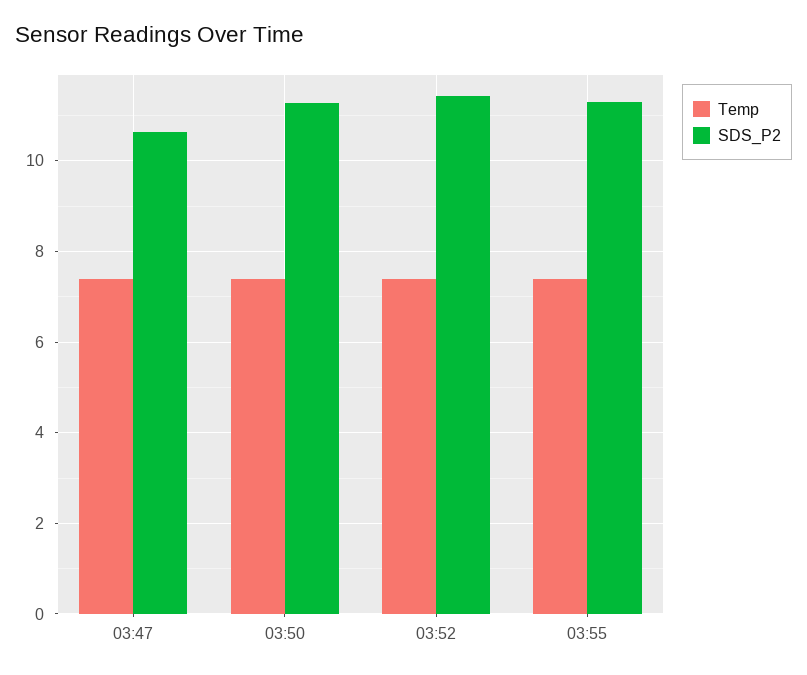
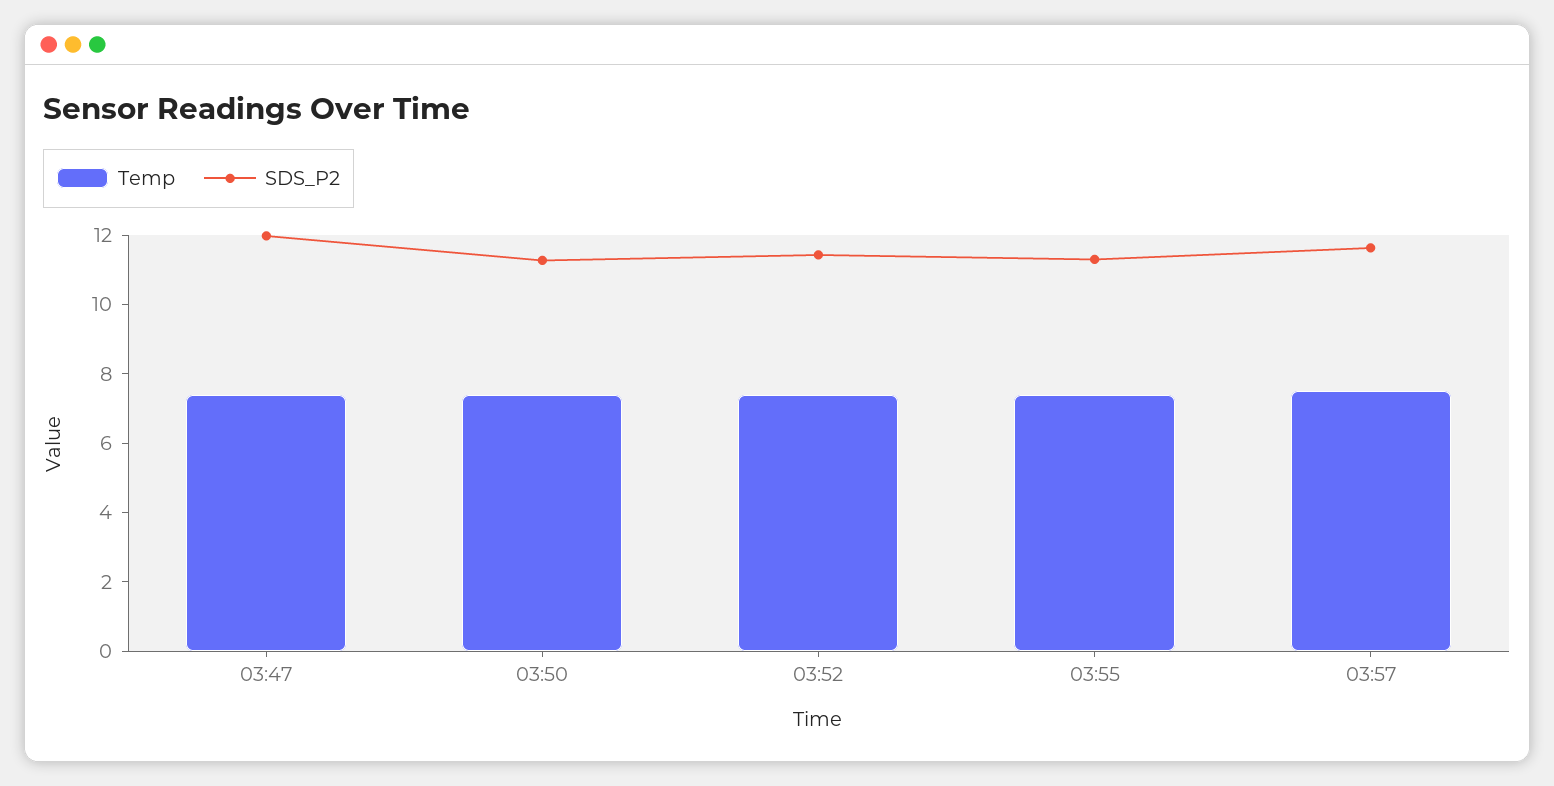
SDS_P2, 03:47: 10.6 -> 12
Temp, 03:57: none -> 7.5
SDS_P2, 03:57: none -> 11.5

